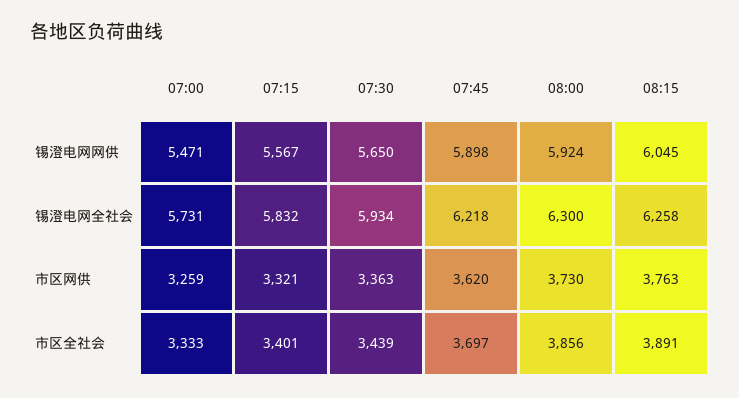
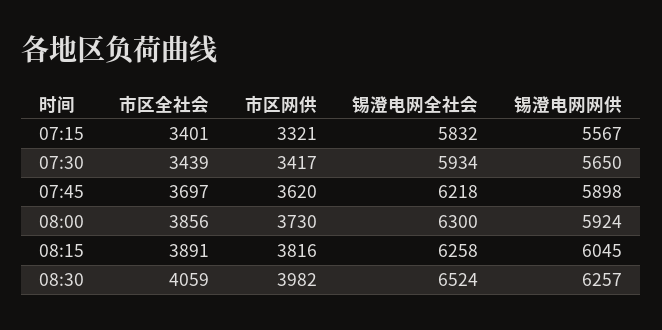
07:00, 锡澄电网网供: 5471 -> none
07:00, 锡澄电网全社会: 5731 -> none
07:00, 市区网供: 3259 -> none
07:30, 市区网供: 3363 -> 3417
08:15, 市区网供: 3763 -> 3816
07:00, 市区全社会: 3333 -> none
08:30, 市区全社会: none -> 4059
08:30, 市区网供: none -> 3982
08:30, 锡澄电网全社会: none -> 6524
08:30, 锡澄电网网供: none -> 6257

